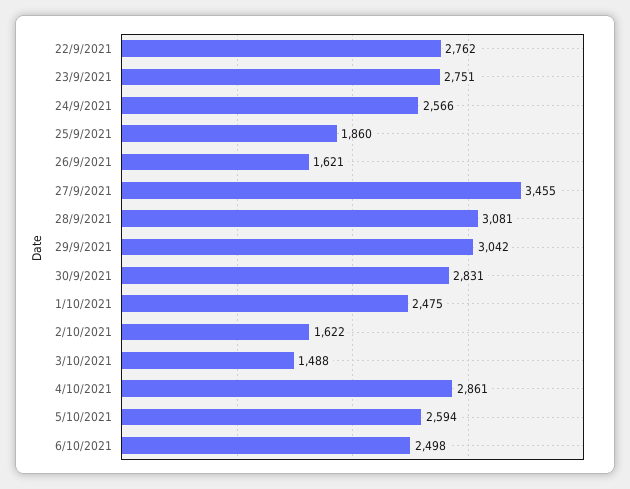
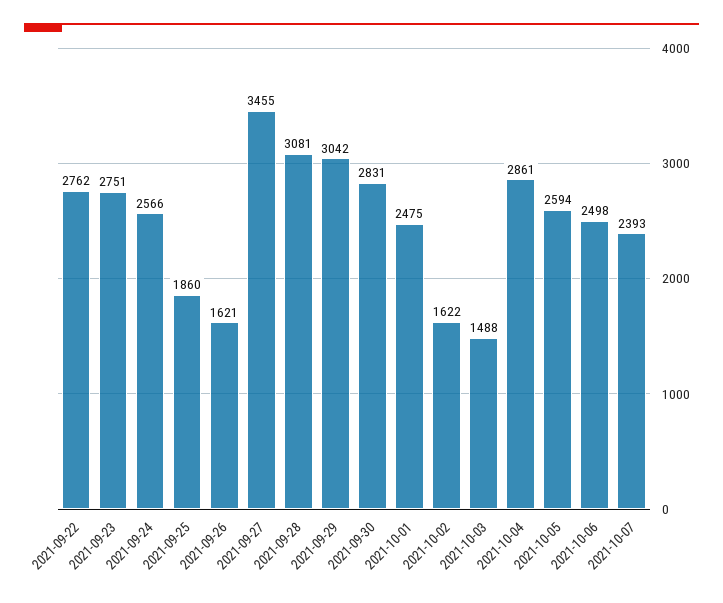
2021-10-07: none -> 2393

